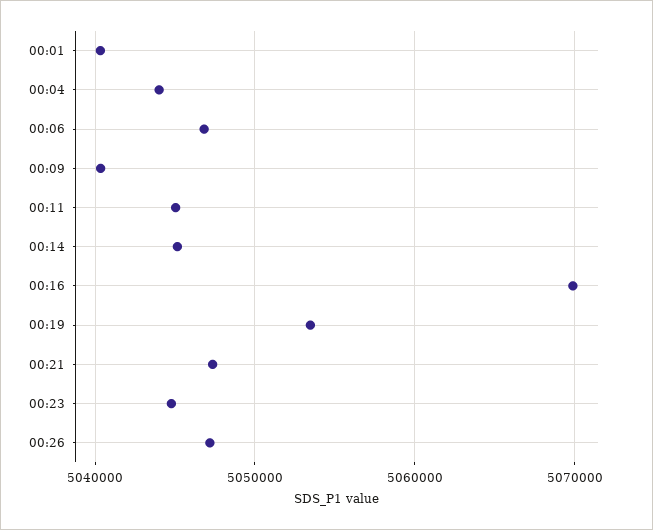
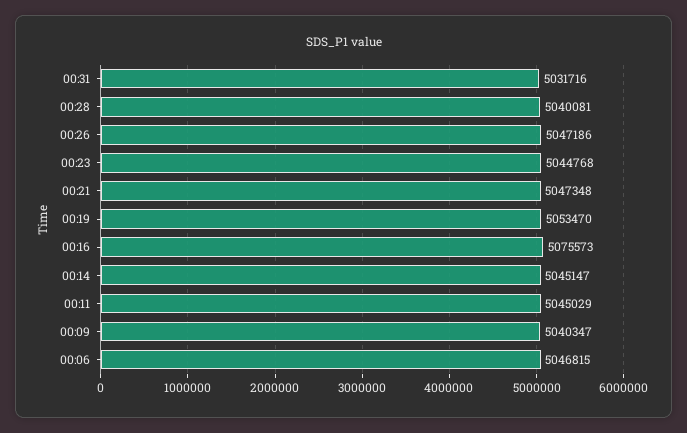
00:01: 5040000 -> none
00:04: 5044000 -> none
00:16: 5070000 -> 5075573
00:31: none -> 5031716
00:28: none -> 5040081

